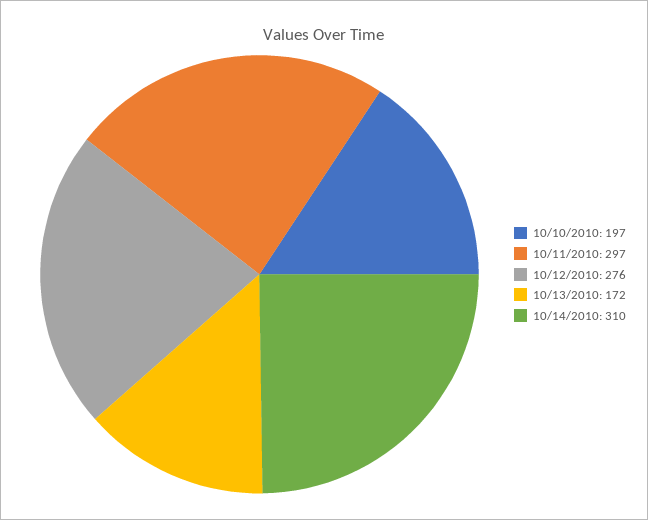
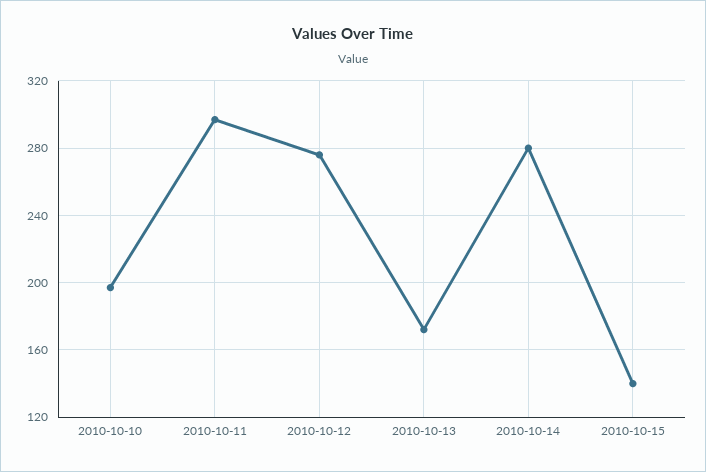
10/14/2010: 310 -> 280
2010-10-15: none -> 140

